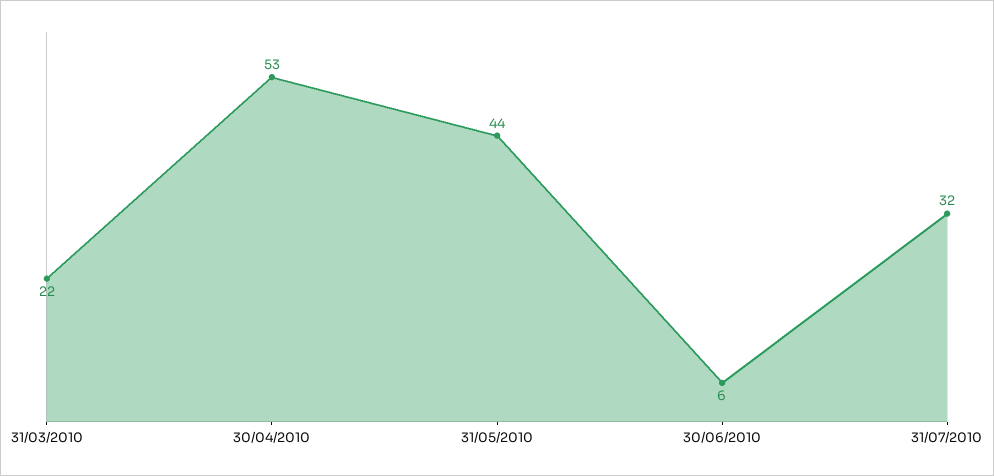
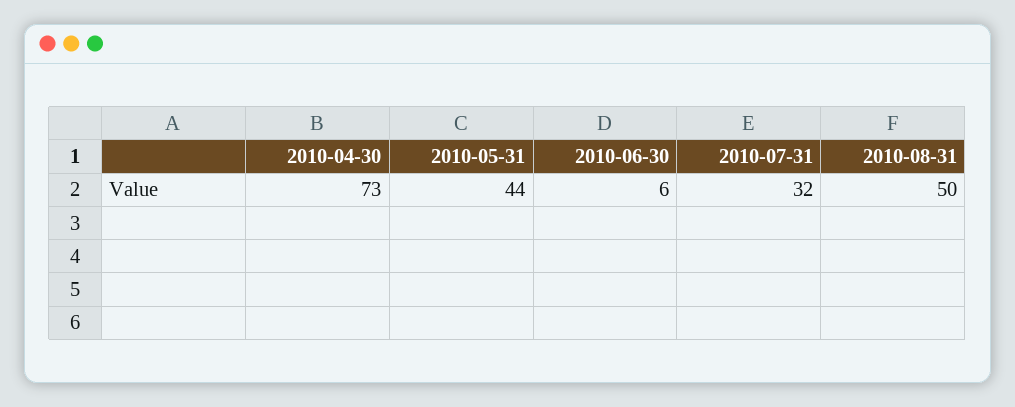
31/03/2010: 22 -> none
30/04/2010: 53 -> 73
2010-08-31: none -> 50

